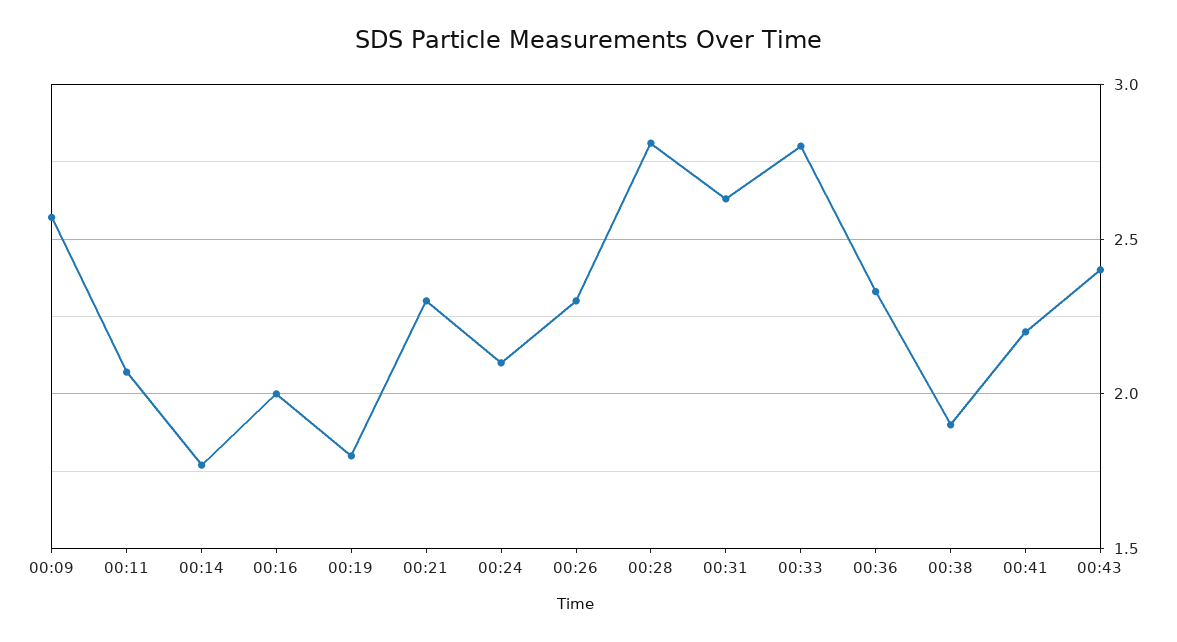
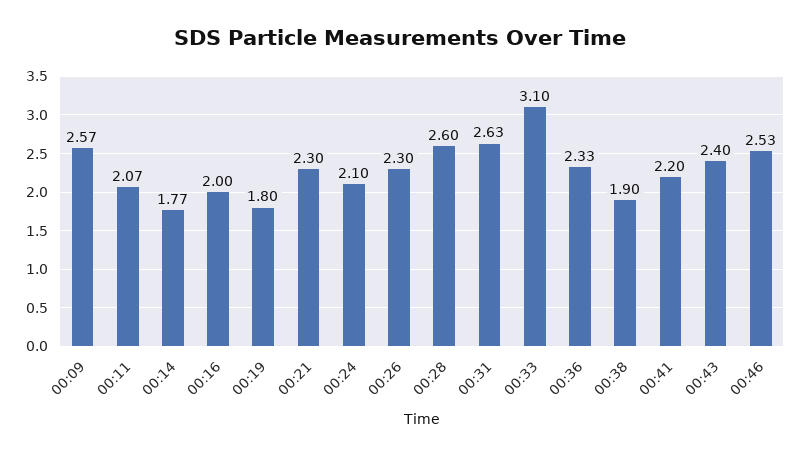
00:28: 2.8 -> 2.6
00:33: 2.8 -> 3.1
00:46: none -> 2.53

